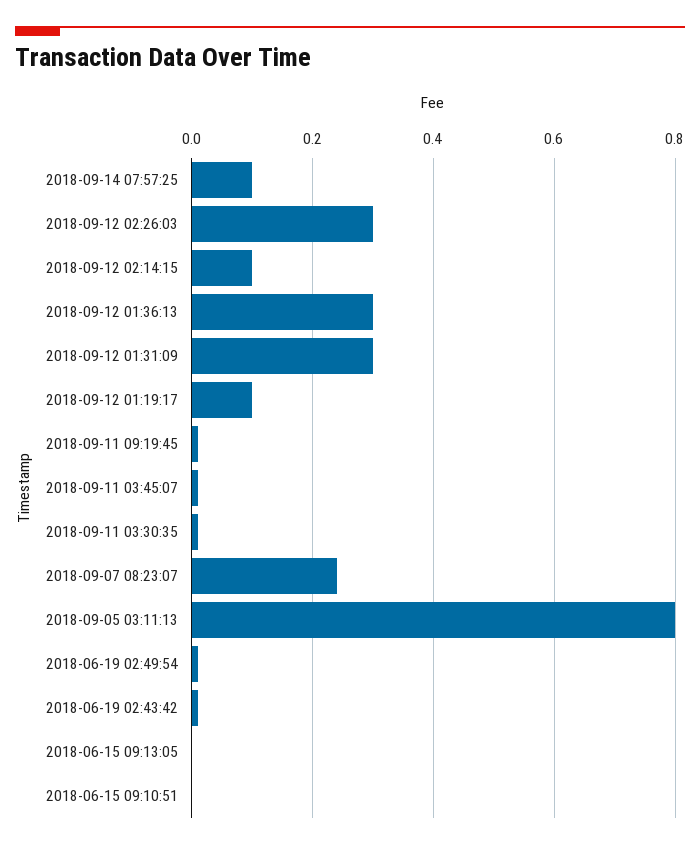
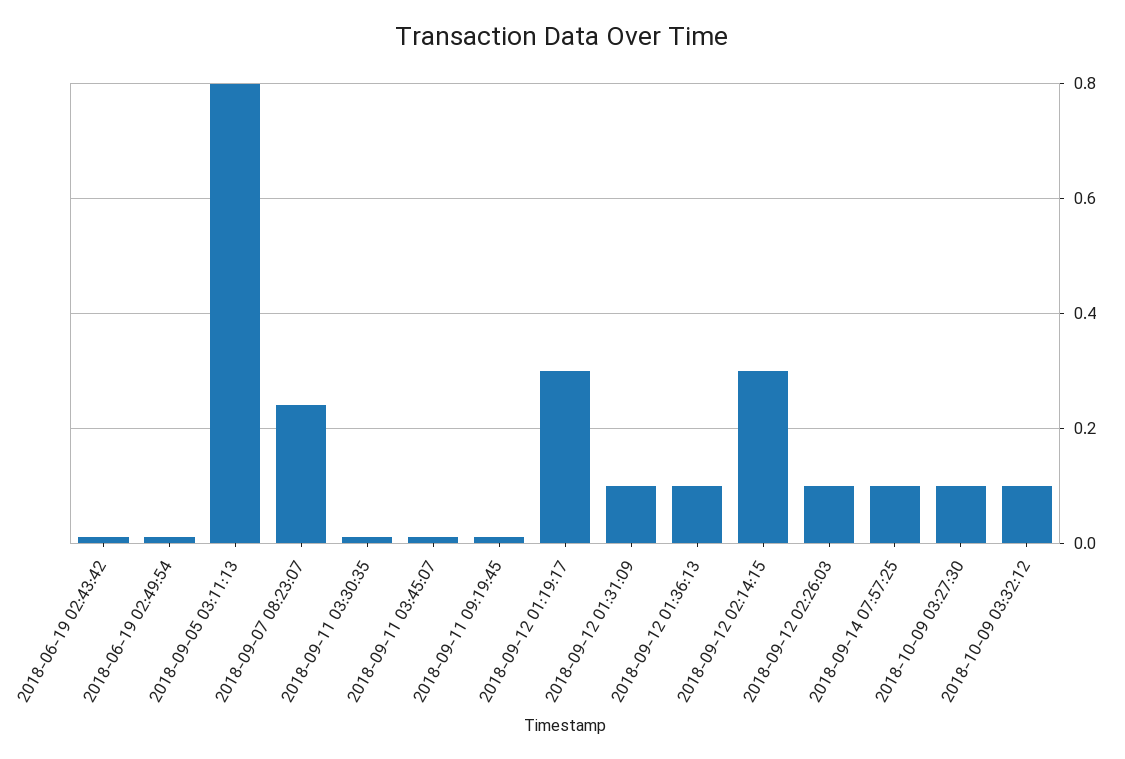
2018-09-12 02:26:03: 0.3 -> 0.1
2018-09-12 02:14:15: 0.1 -> 0.3
2018-09-12 01:36:13: 0.3 -> 0.1
2018-09-12 01:31:09: 0.3 -> 0.1
2018-09-12 01:19:17: 0.1 -> 0.3
2018-06-15 09:13:05: 0 -> none
2018-06-15 09:10:51: 0 -> none
2018-10-09 03:27:30: none -> 0.1
2018-10-09 03:32:12: none -> 0.1

